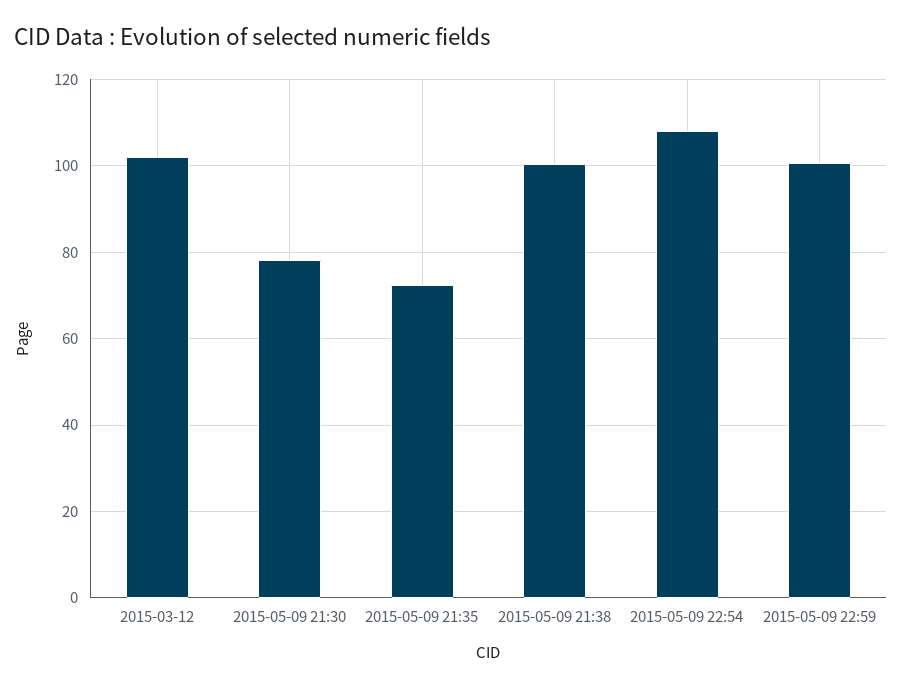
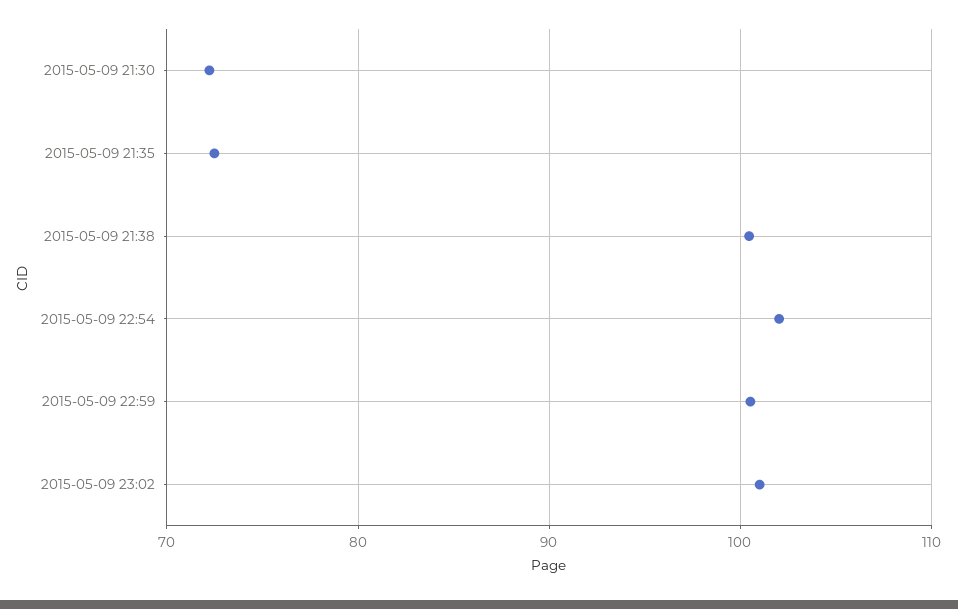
2015-03-12: 102 -> none
2015-05-09 21:30: 78 -> 72
2015-05-09 22:54: 108 -> 102
2015-05-09 23:02: none -> 101

